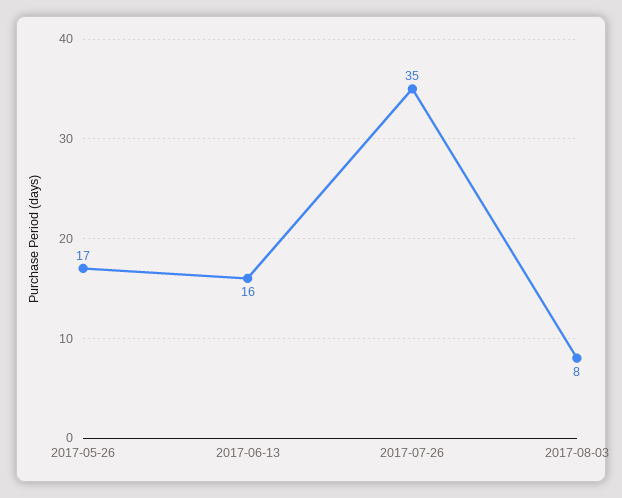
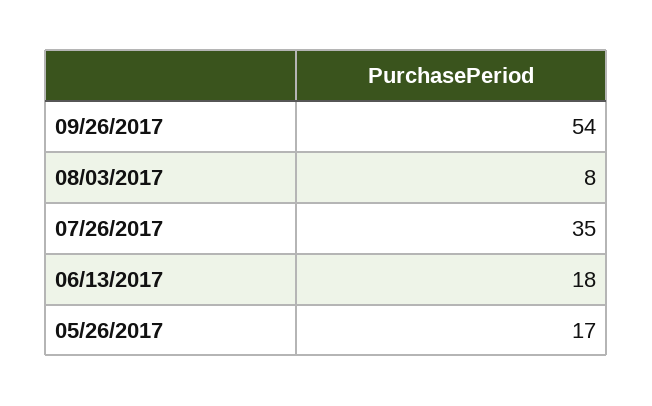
2017-06-13: 16 -> 18
09/26/2017: none -> 54

